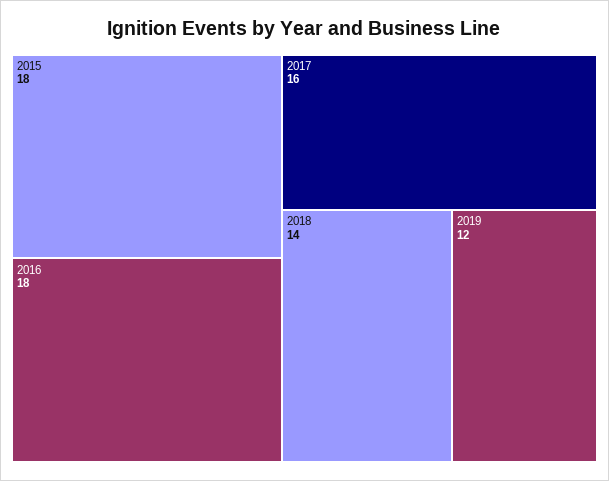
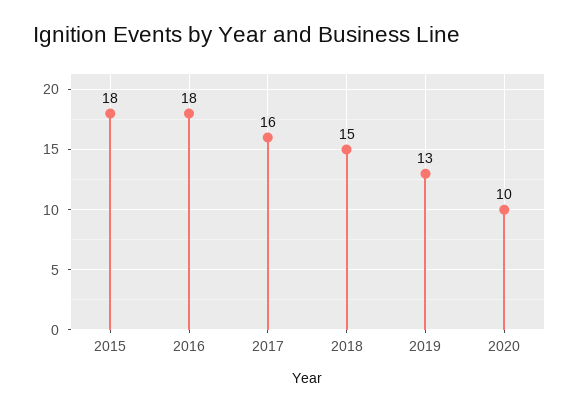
2018: 14 -> 15
2019: 12 -> 13
2020: none -> 10

